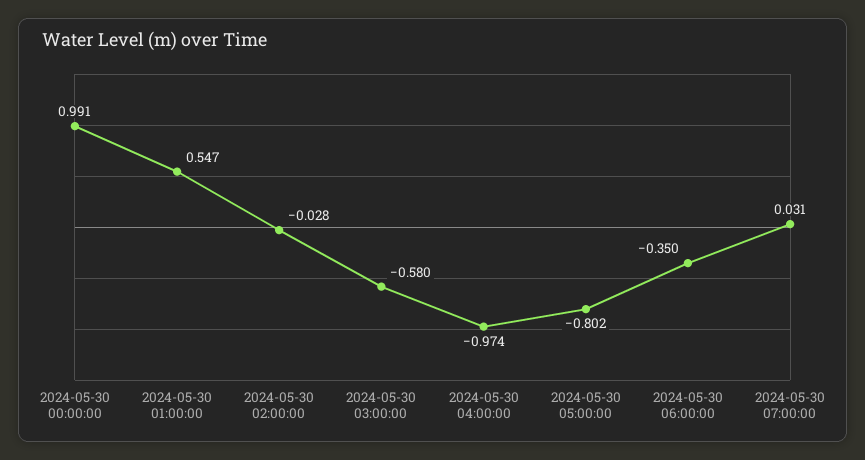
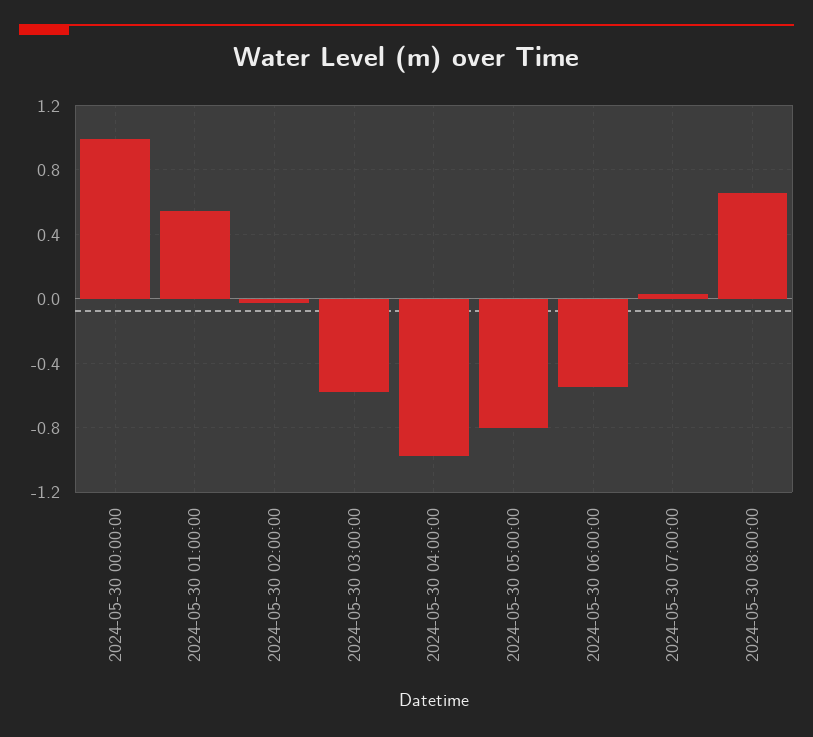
2024-05-30 06:00:00: -0.35 -> -0.55
2024-05-30 08:00:00: none -> 0.65

